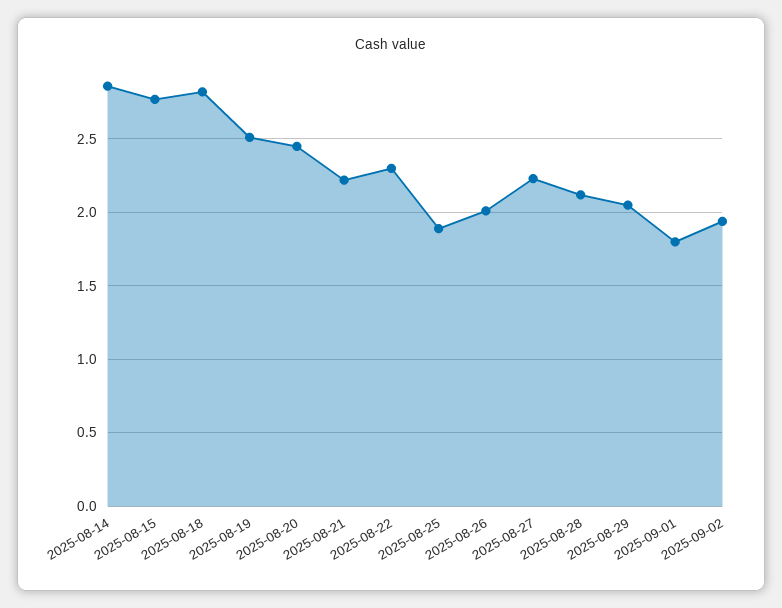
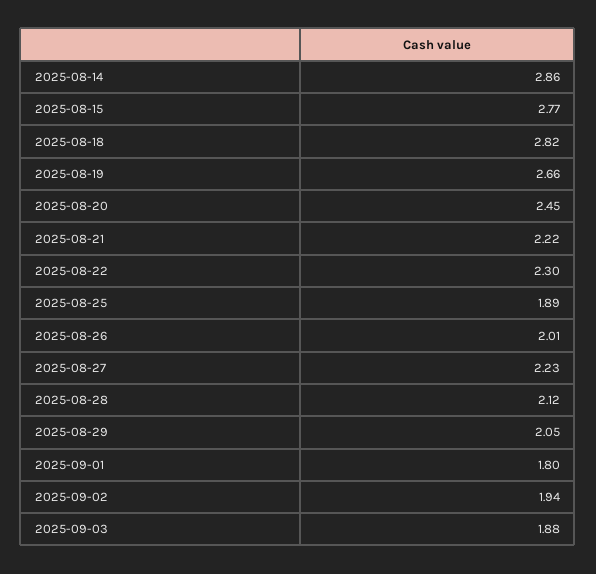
2025-08-19: 2.5 -> 2.66
2025-09-03: none -> 1.88

